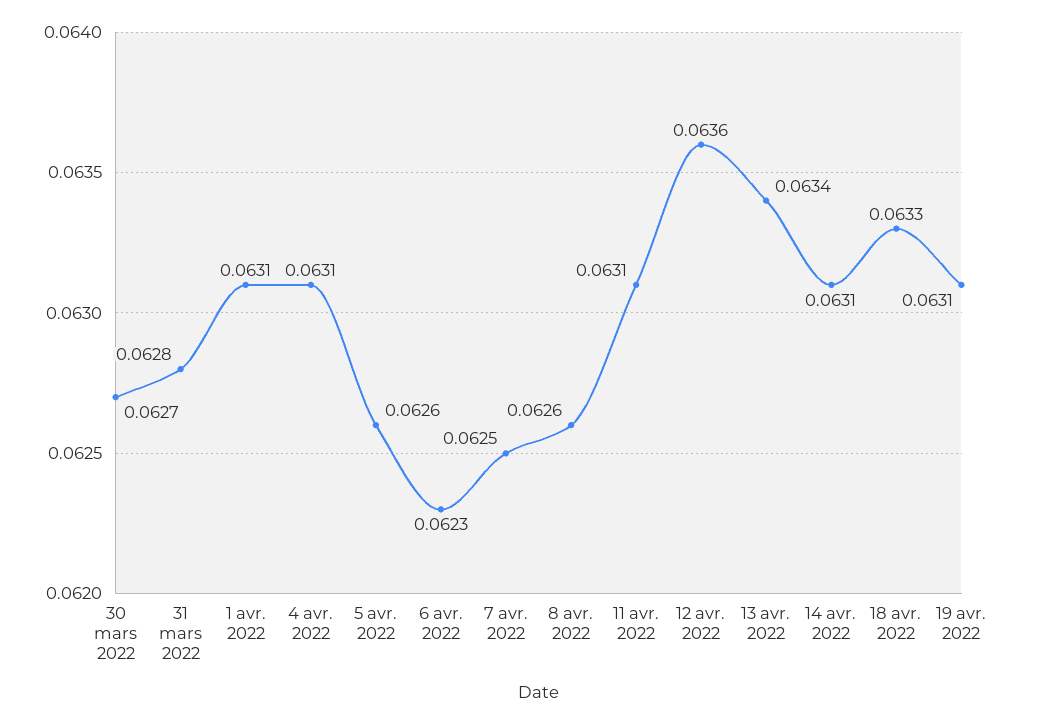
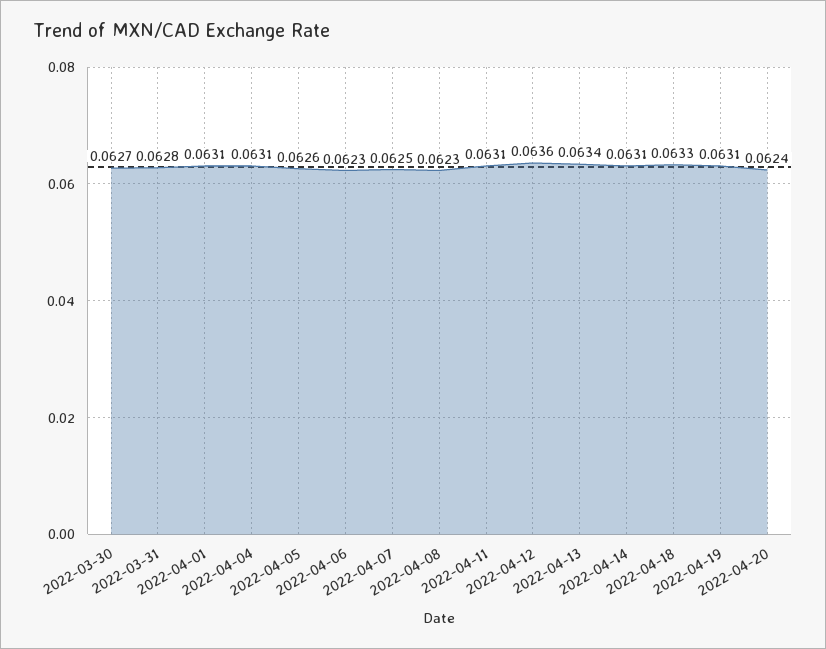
8 avr. 2022: 0.0626 -> 0.0623
2022-04-20: none -> 0.0624

